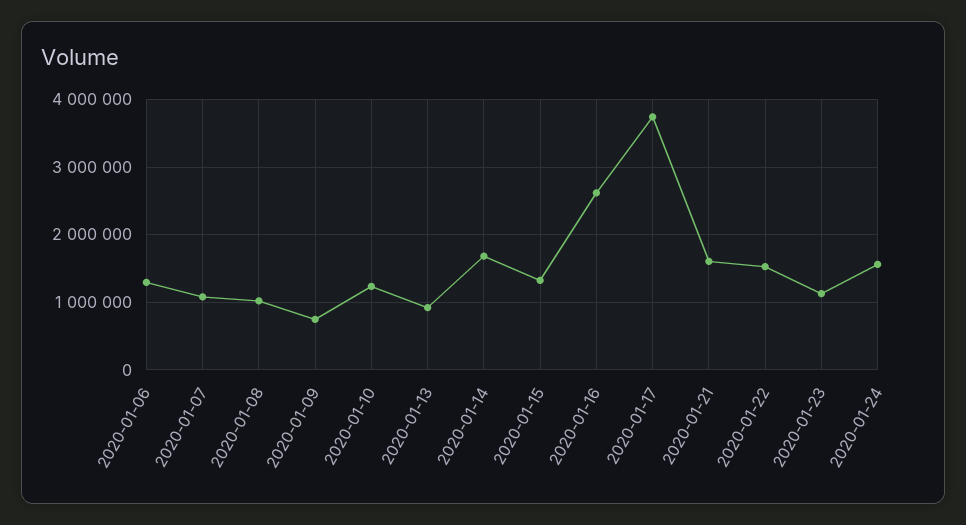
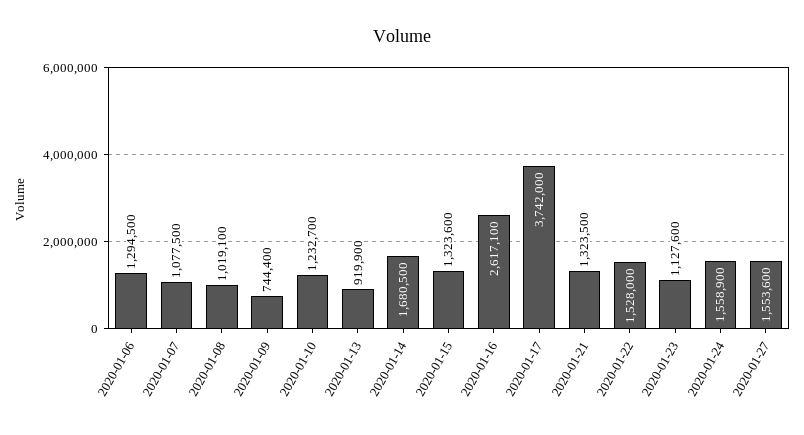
2020-01-21: 1600000 -> 1323500
2020-01-27: none -> 1553600

